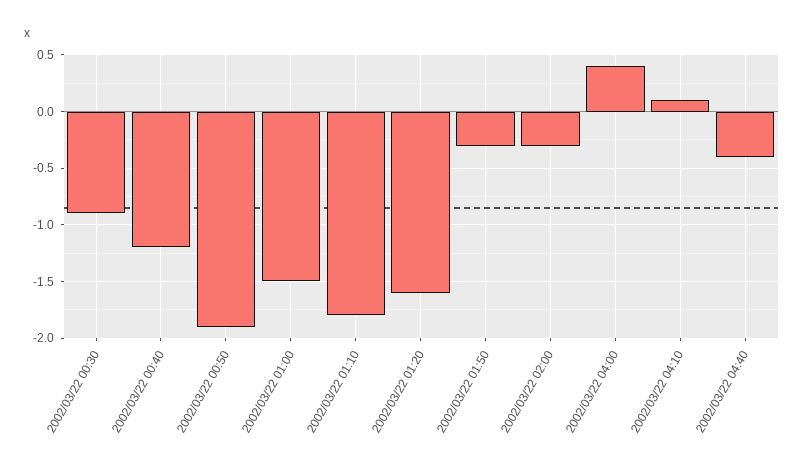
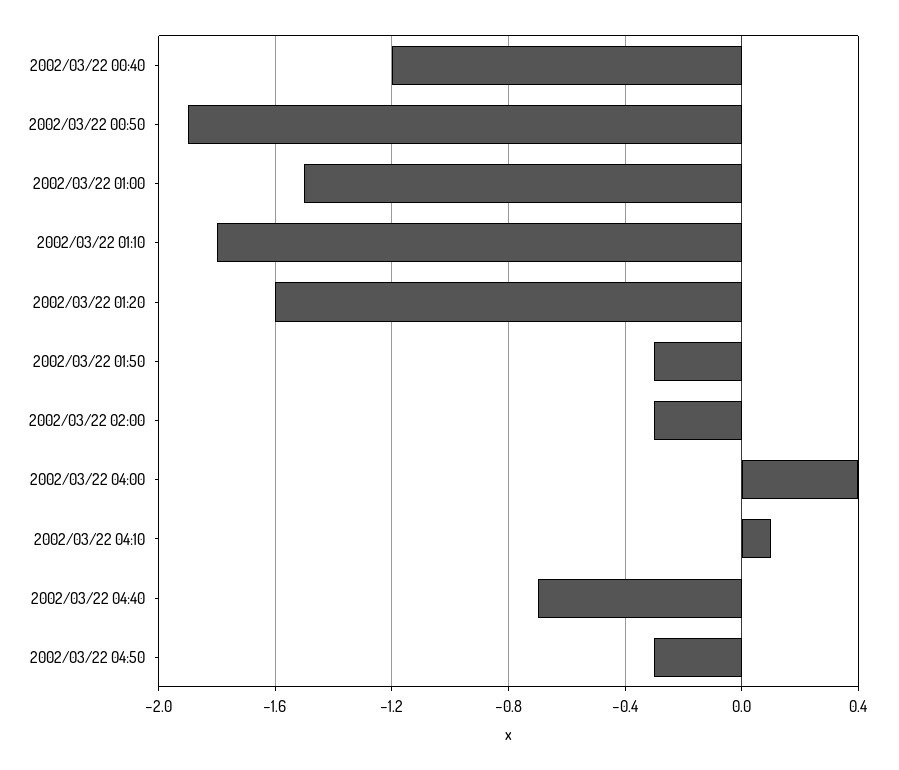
2002/03/22 00:30: -0.9 -> none
2002/03/22 04:40: -0.4 -> -0.7
2002/03/22 04:50: none -> -0.3

